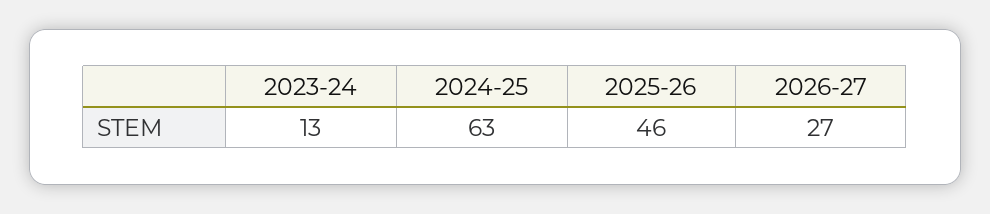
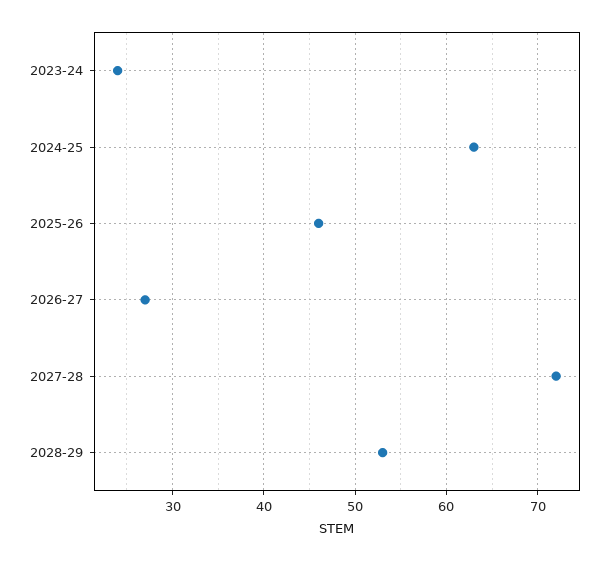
2023-24: 13 -> 24
2027-28: none -> 72
2028-29: none -> 53

